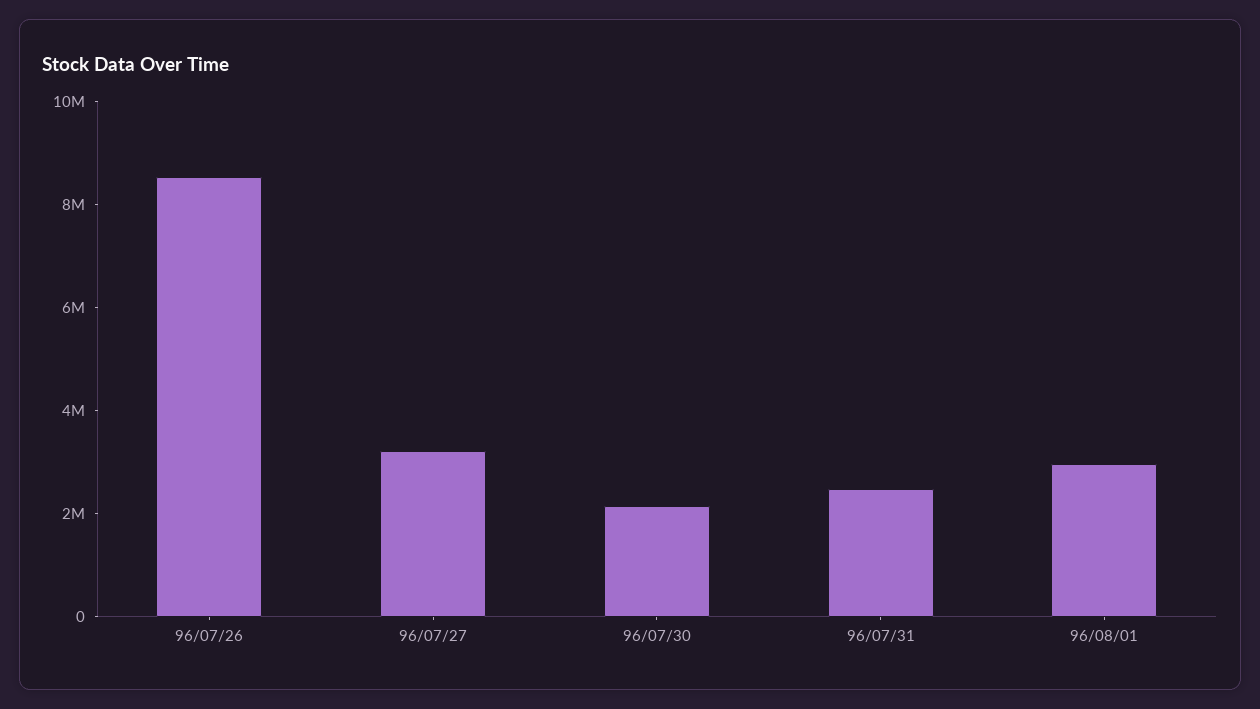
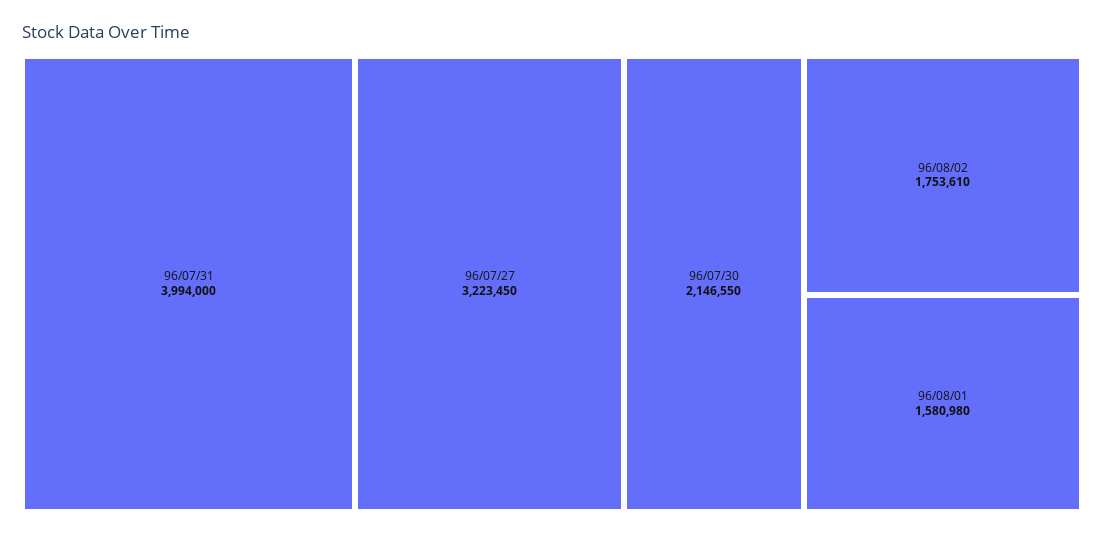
96/07/26: 8500000 -> none
96/07/31: 2500000 -> 3994000
96/08/01: 3000000 -> 1580980
96/08/02: none -> 1753610

